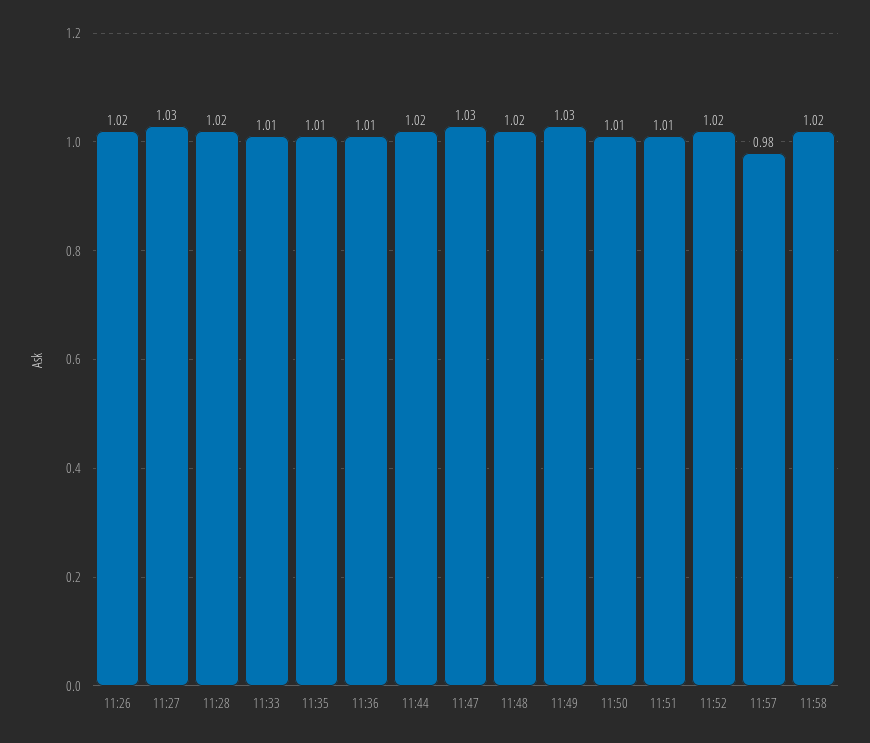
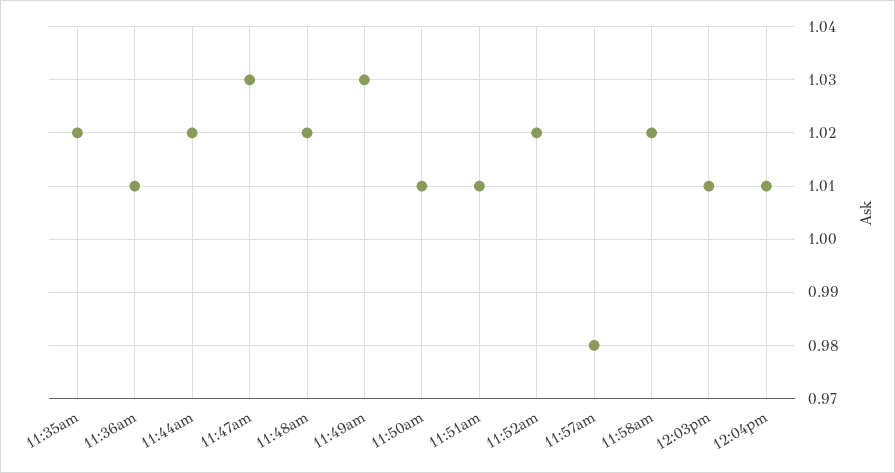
11:26: 1.02 -> none
11:27: 1.03 -> none
11:28: 1.02 -> none
11:33: 1.01 -> none
11:35: 1.01 -> 1.02
12:03pm: none -> 1.01
12:04pm: none -> 1.01

